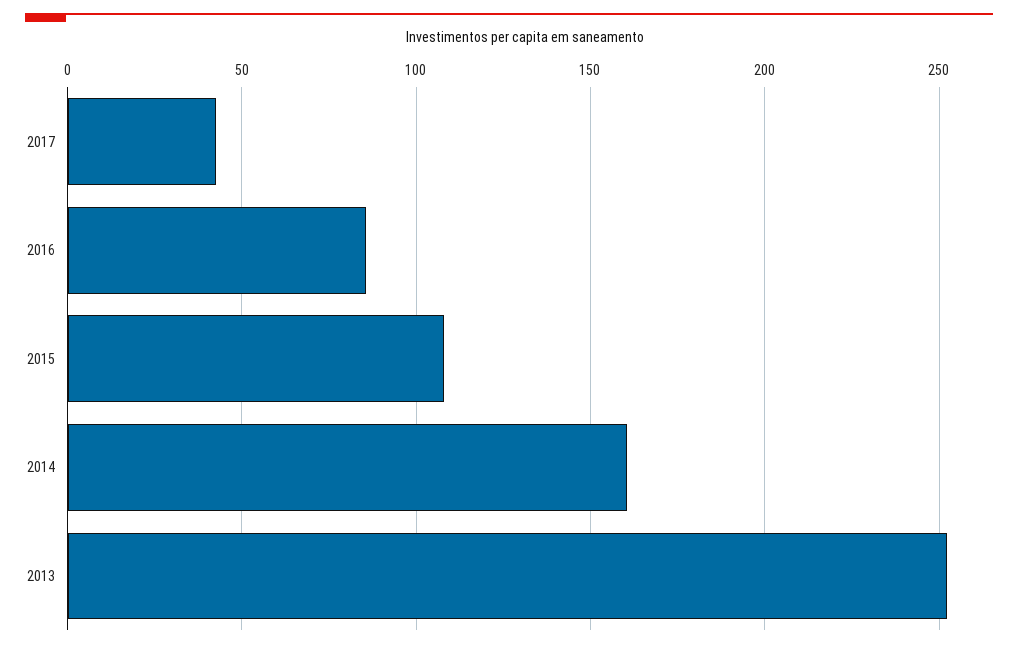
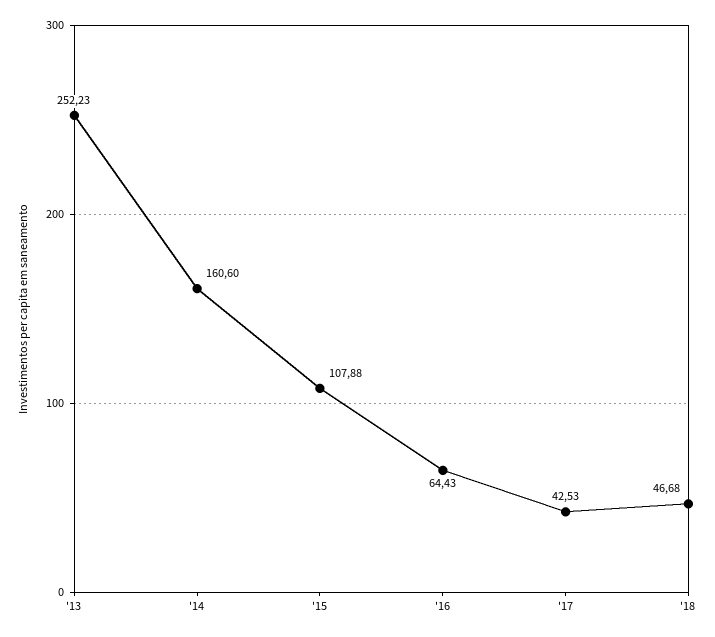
2016: 85 -> 64.43
'18: none -> 46.68

